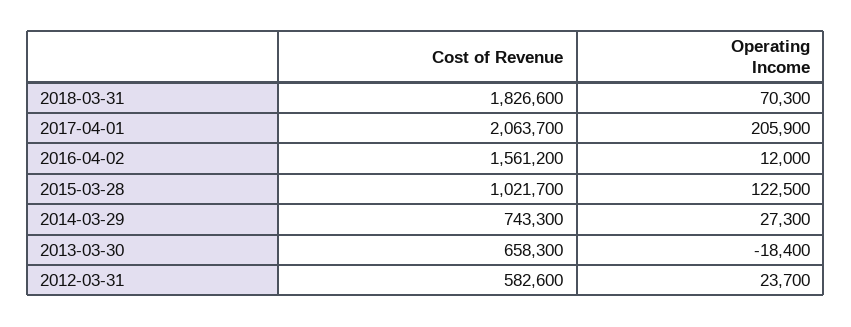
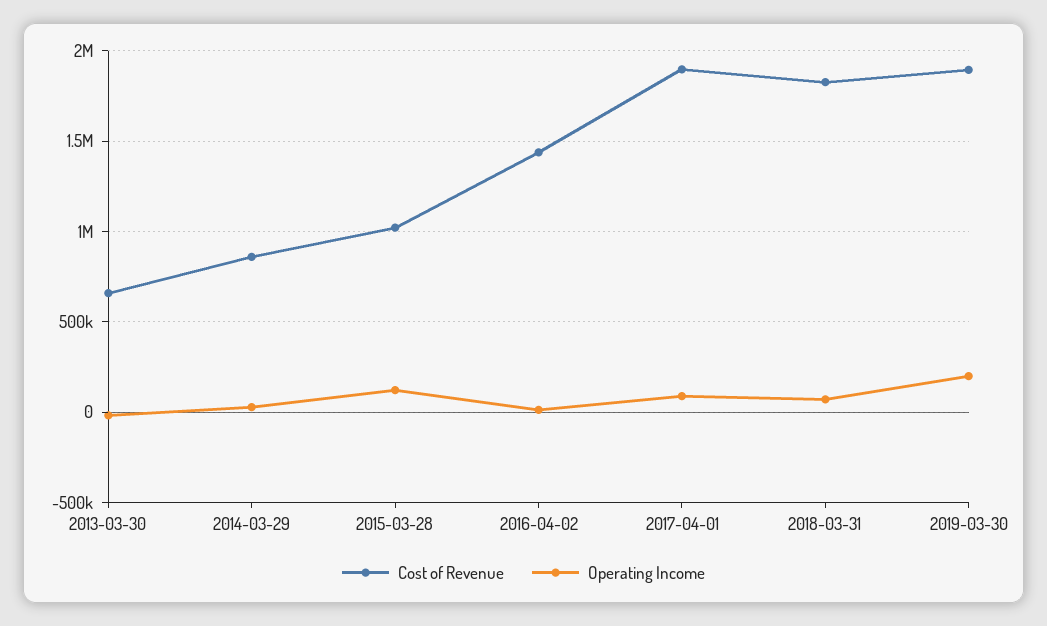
Cost of Revenue, 2017-04-01: 2063700 -> 1900000
Operating Income, 2017-04-01: 205900 -> 100000
Cost of Revenue, 2016-04-02: 1561200 -> 1450000
Cost of Revenue, 2014-03-29: 743300 -> 850000
Cost of Revenue, 2012-03-31: 582600 -> none
Operating Income, 2012-03-31: 23700 -> none
Cost of Revenue, 2019-03-30: none -> 1900000
Operating Income, 2019-03-30: none -> 200000

